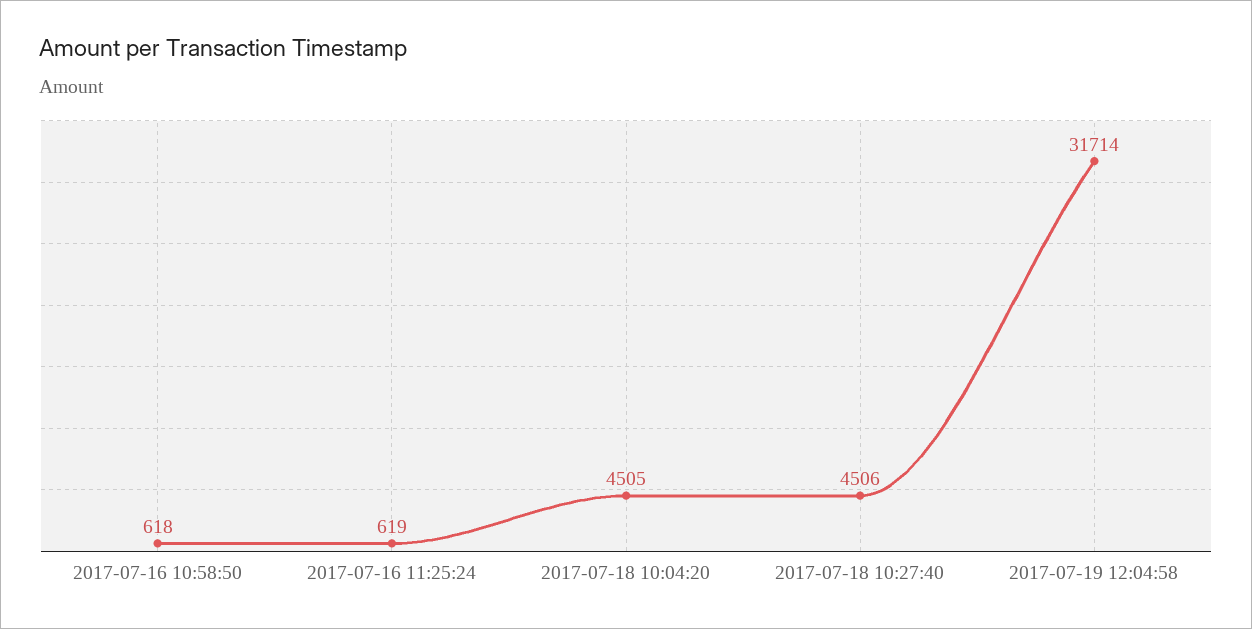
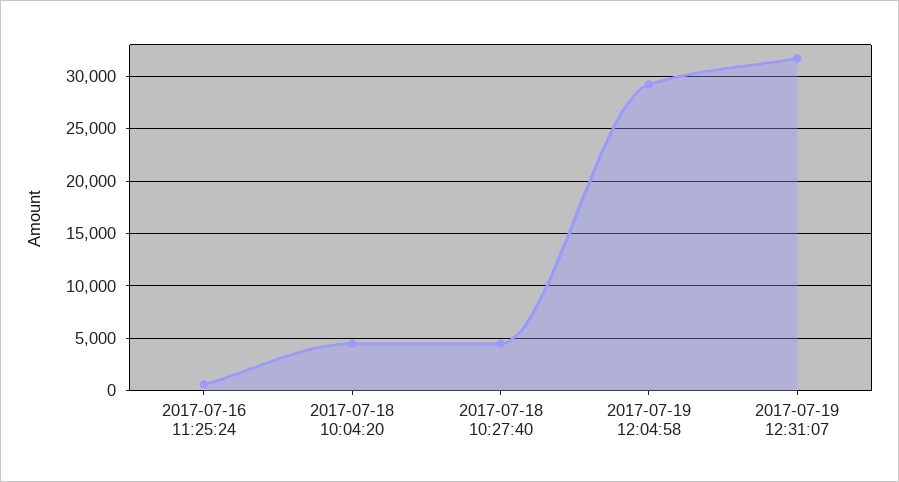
2017-07-16 10:58:50: 618 -> none
2017-07-19 12:04:58: 31714 -> 29000
2017-07-19 12:31:07: none -> 32000

